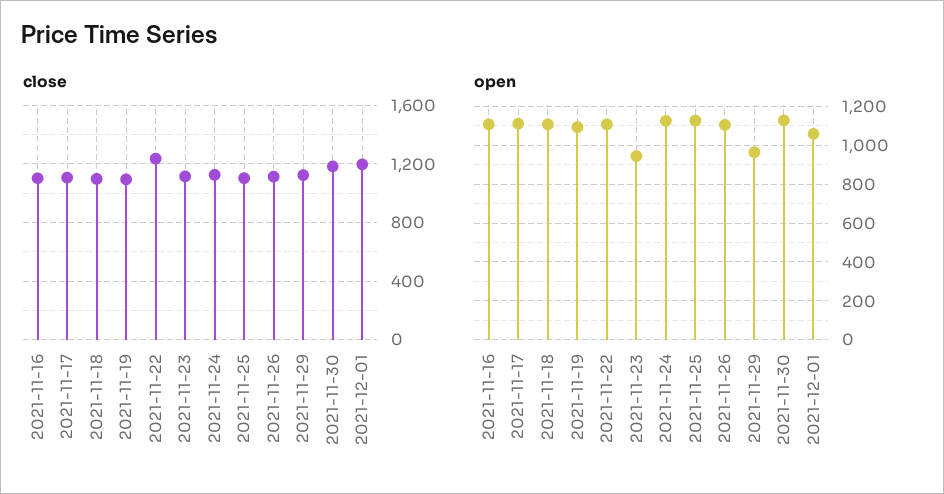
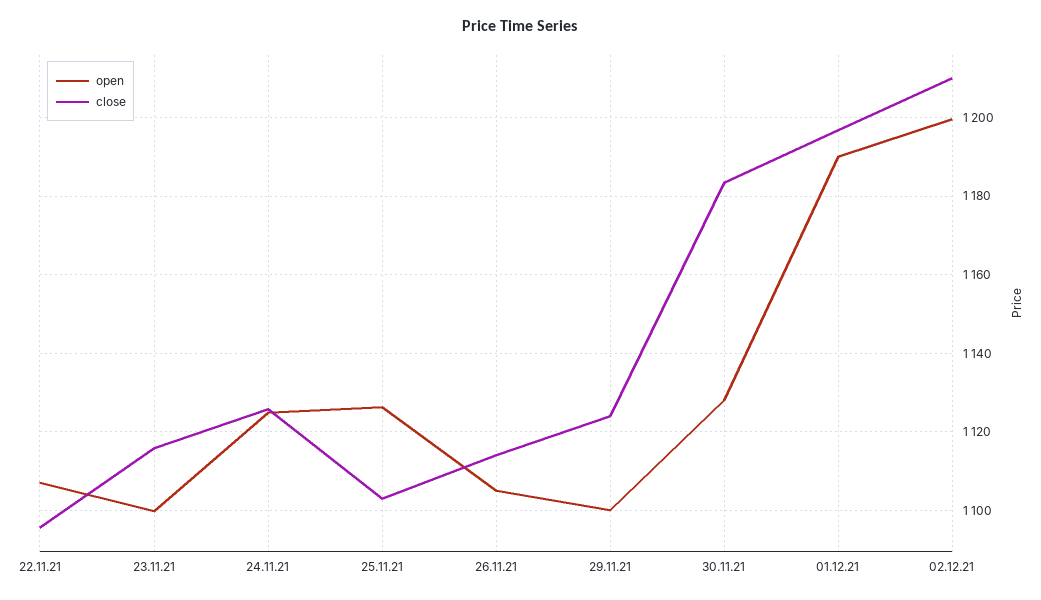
close, 2021-11-16: 1100 -> none
close, 2021-11-17: 1100 -> none
close, 2021-11-18: 1100 -> none
close, 2021-11-19: 1100 -> none
close, 2021-11-22: 1250 -> 1096
open, 2021-11-16: 1100 -> none
open, 2021-11-17: 1100 -> none
open, 2021-11-18: 1100 -> none
open, 2021-11-19: 1100 -> none
open, 2021-11-23: 950 -> 1100
open, 2021-11-29: 950 -> 1100
open, 2021-12-01: 1050 -> 1190
open, 02.12.21: none -> 1200
close, 02.12.21: none -> 1210

